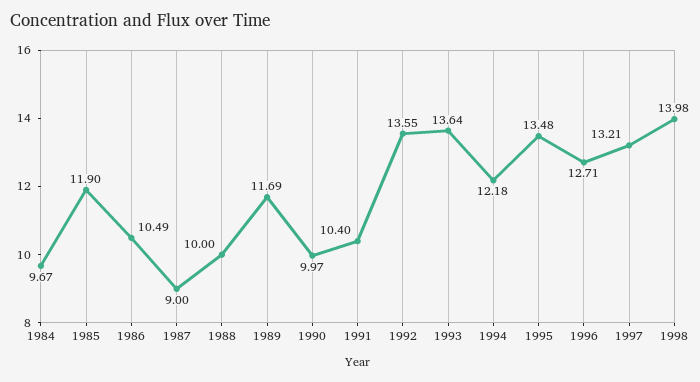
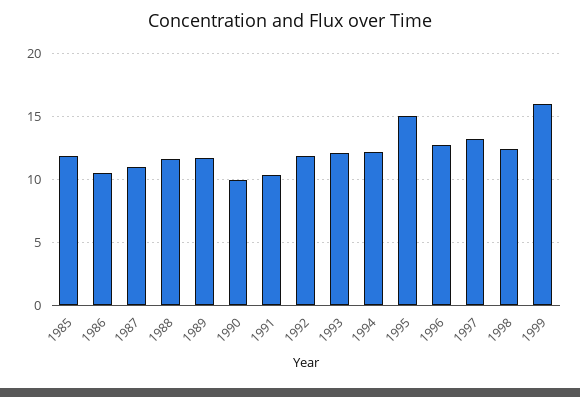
1984: 9.67 -> none
1987: 9 -> 11
1988: 10 -> 11.5
1992: 13.55 -> 12
1993: 13.64 -> 12
1995: 13.48 -> 15
1998: 13.98 -> 12.5
1999: none -> 16

